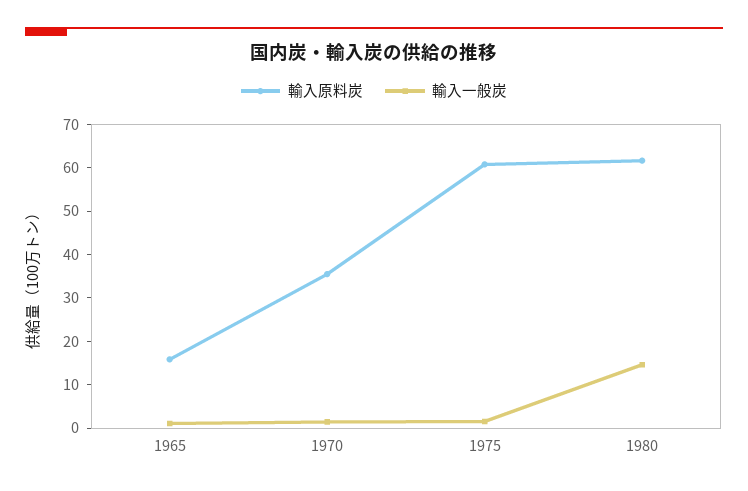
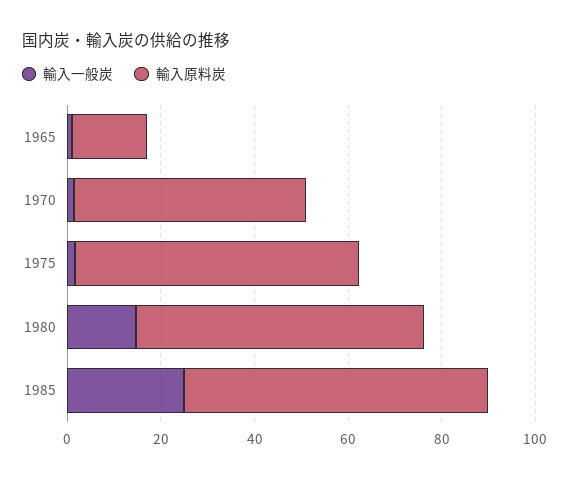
輸入原料炭, 1970: 36 -> 50
輸入一般炭, 1985: none -> 25
輸入原料炭, 1985: none -> 65

